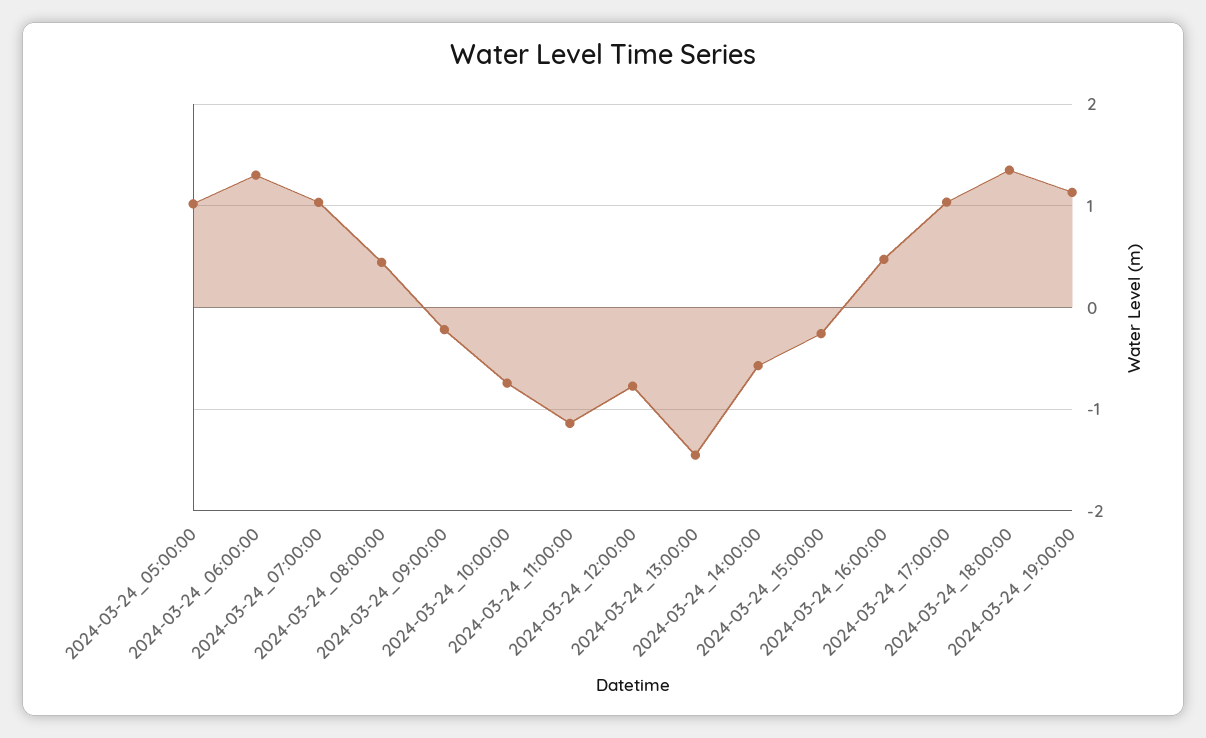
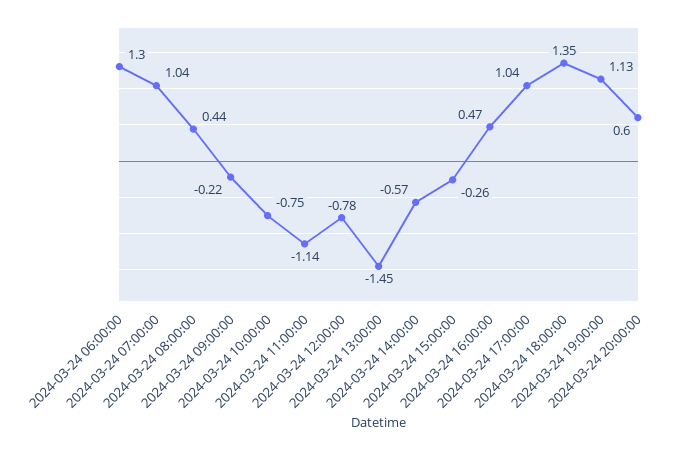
2024-03-24_05:00:00: 1 -> none
2024-03-24 20:00:00: none -> 0.6

